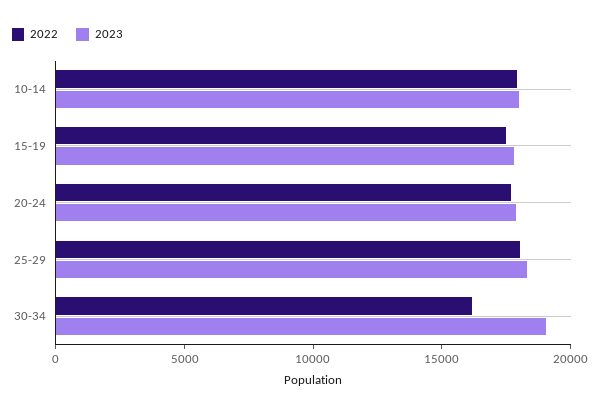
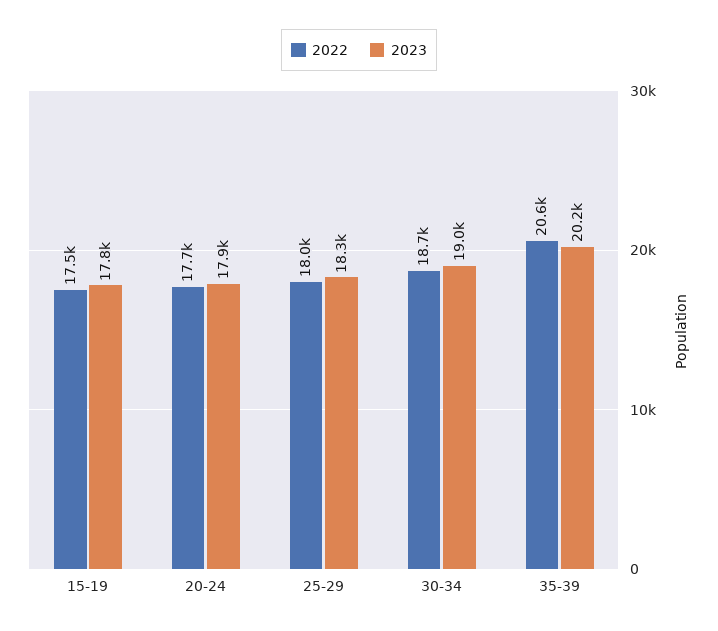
2022, 10-14: 18000 -> none
2023, 10-14: 18000 -> none
2022, 30-34: 16000 -> 18700
2022, 35-39: none -> 20600
2023, 35-39: none -> 20200

